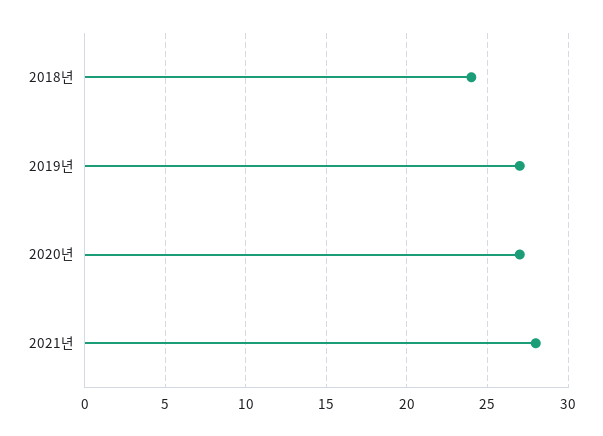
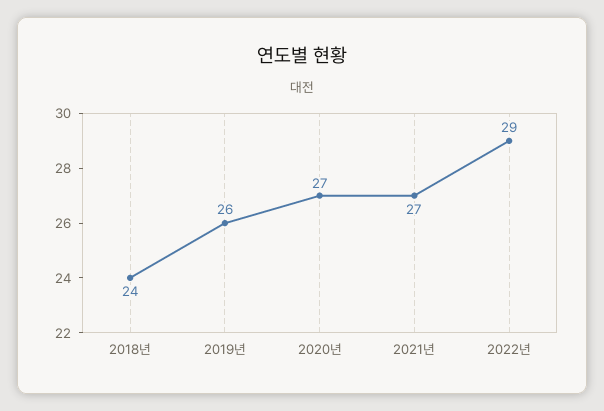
2019년: 27 -> 26
2021년: 28 -> 27
2022년: none -> 29

